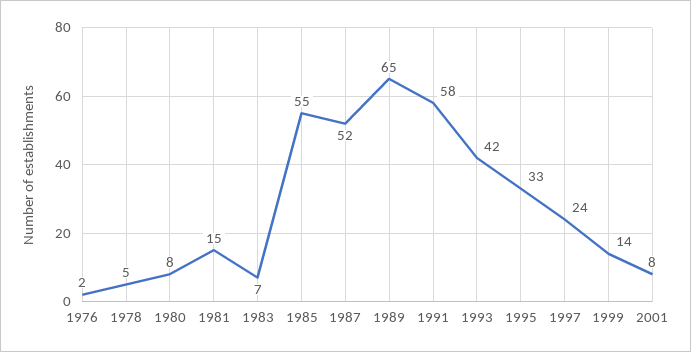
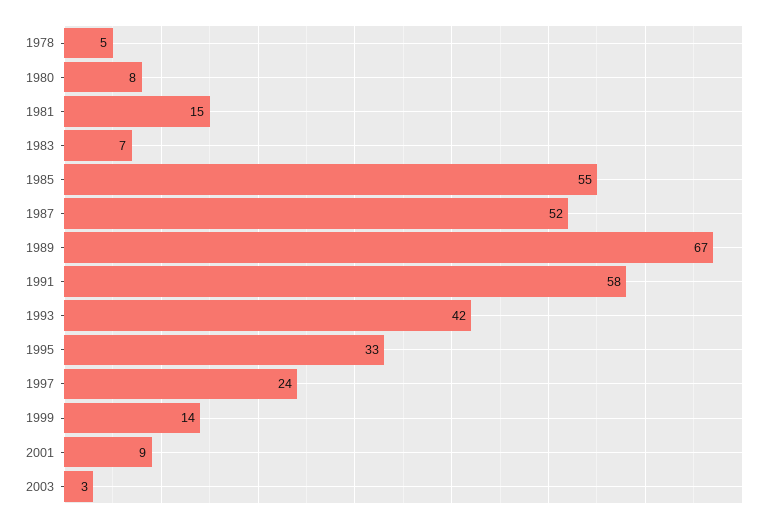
1976: 2 -> none
1989: 65 -> 67
2001: 8 -> 9
2003: none -> 3

